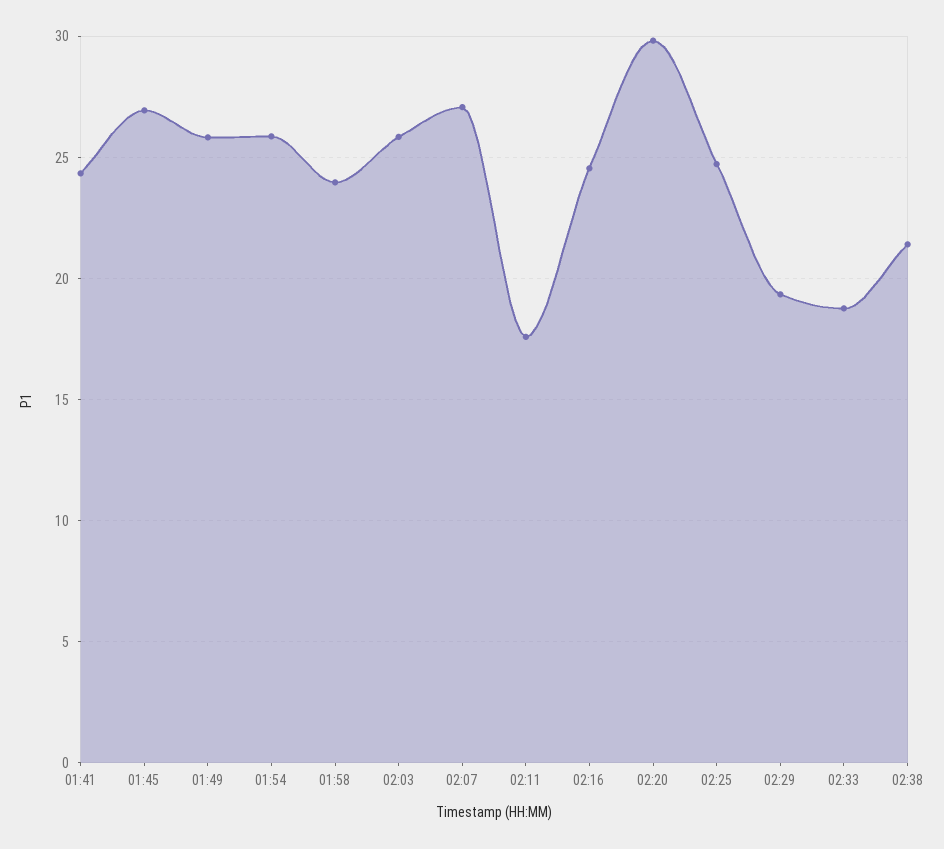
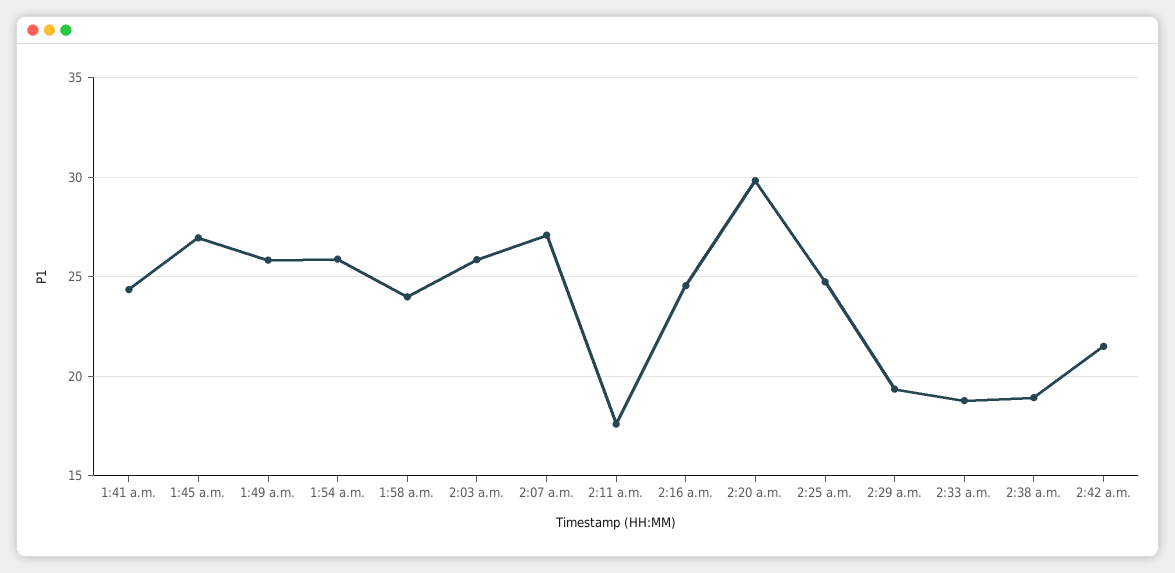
02:38: 21.5 -> 19
2:42 a.m.: none -> 21.5

